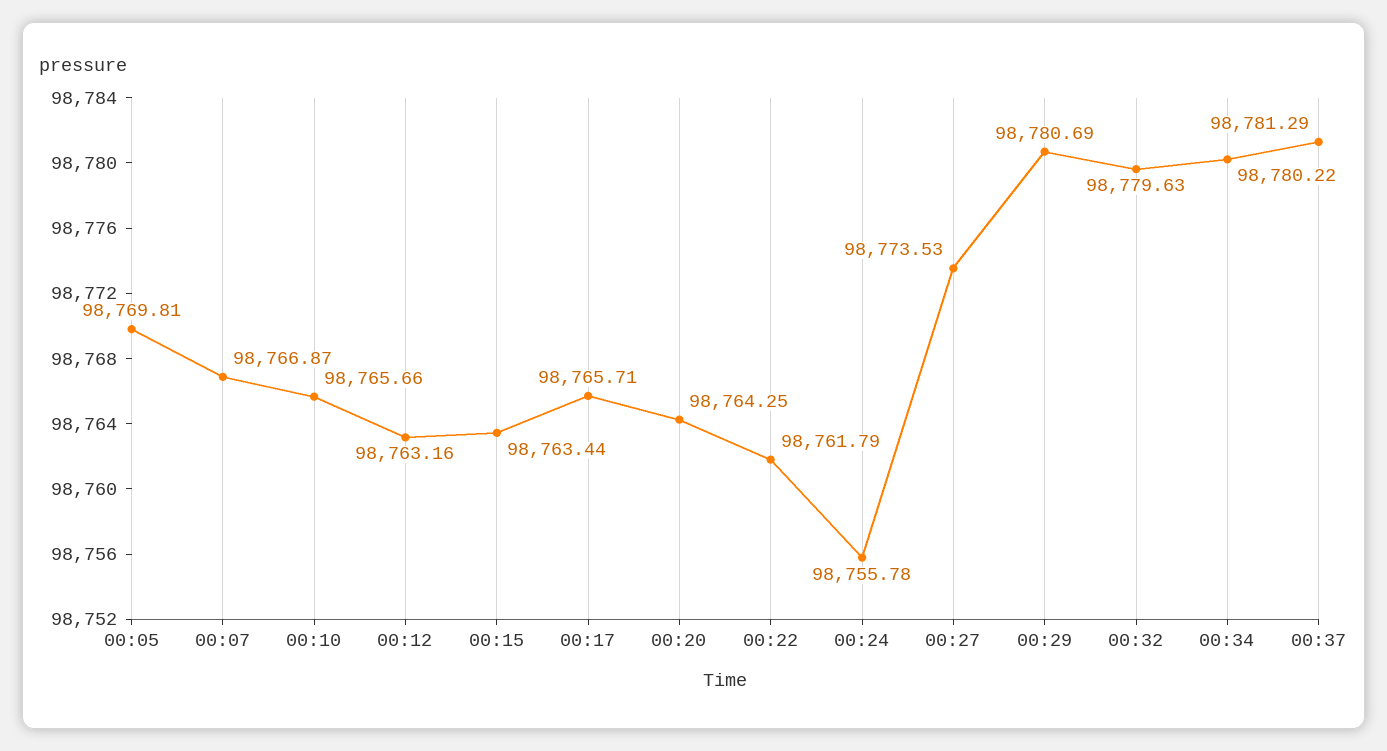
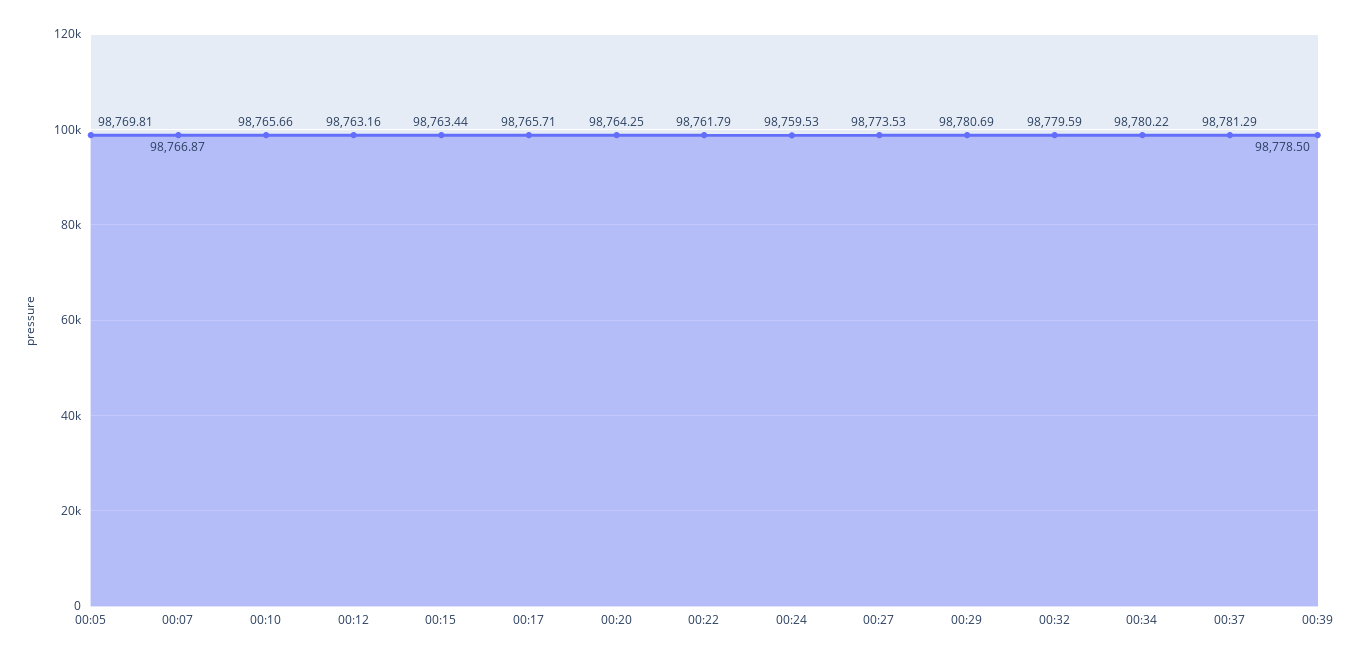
00:24: 98755.78 -> 98759.53
00:32: 98779.63 -> 98779.59
00:39: none -> 98778.5

